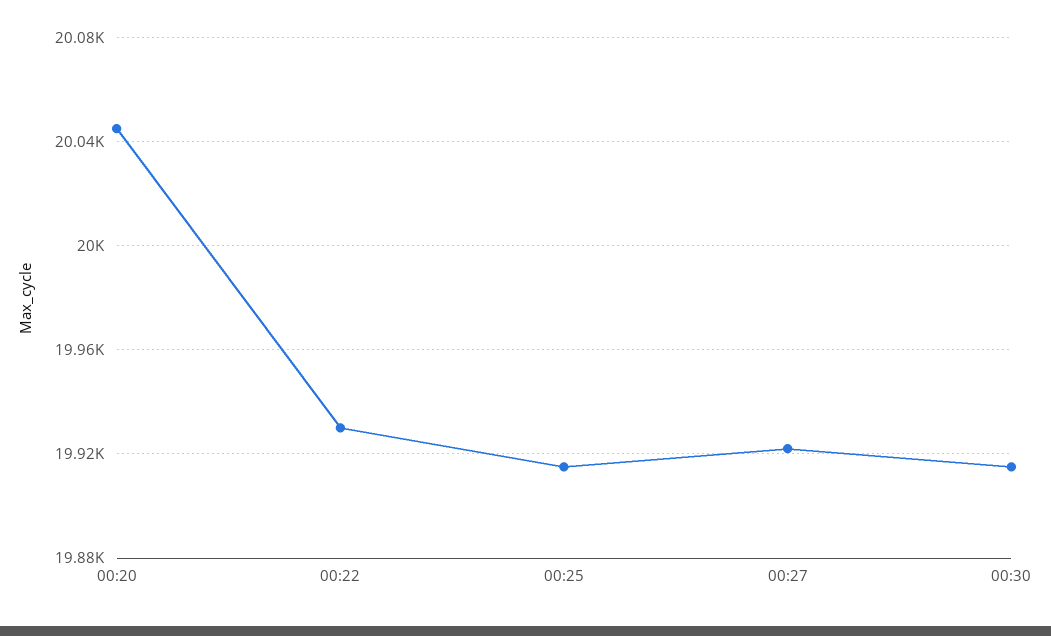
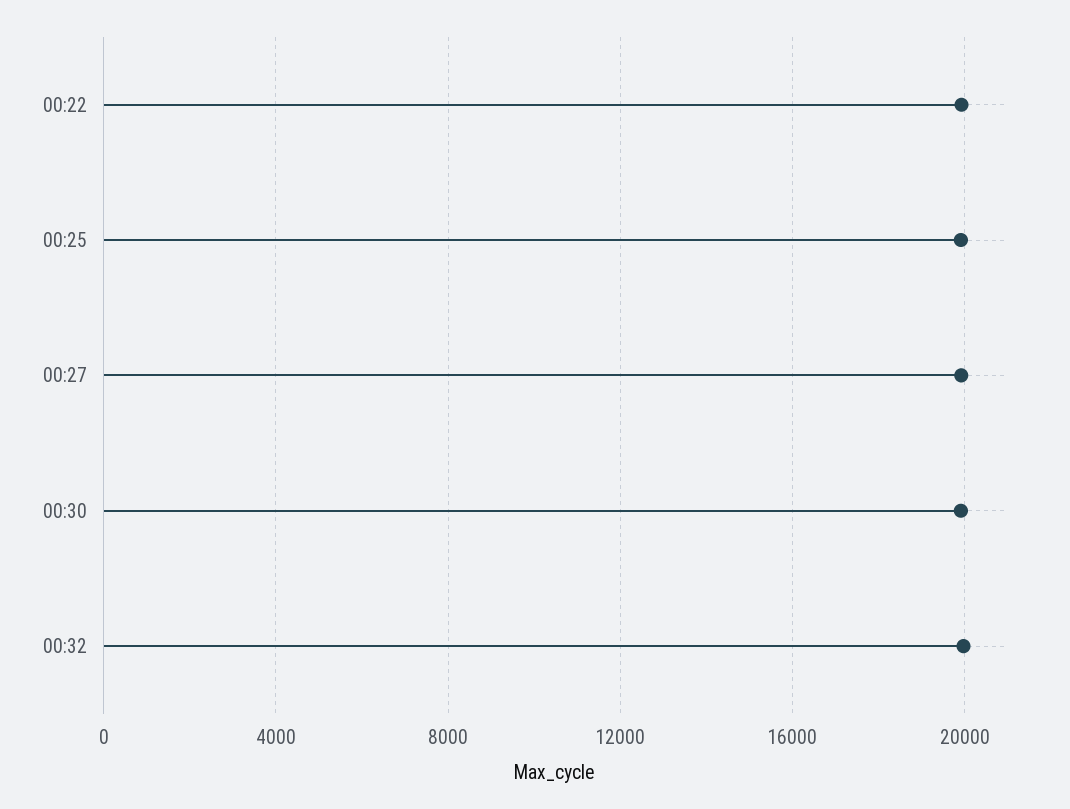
00:20: 20045 -> none
00:32: none -> 20000

